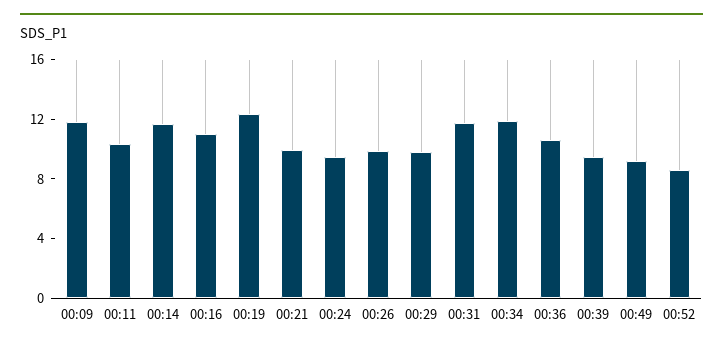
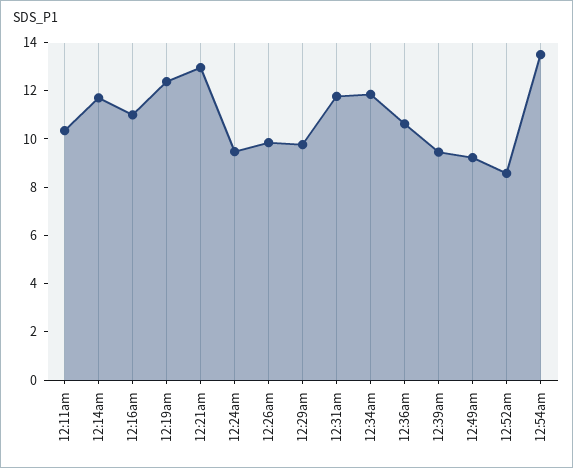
00:09: 12 -> none
00:21: 10 -> 13
12:54am: none -> 13.5

